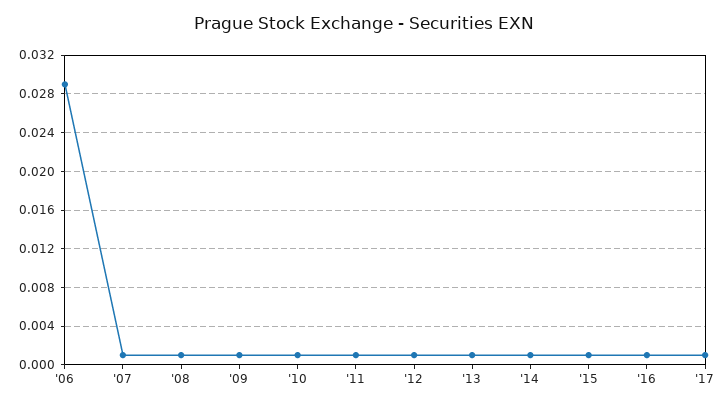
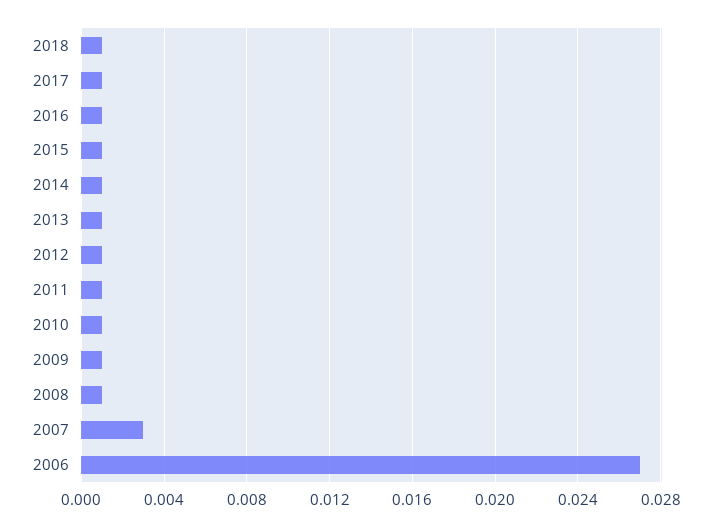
'06: 0.029 -> 0.027
'07: 0.001 -> 0.003
2018: none -> 0.001

